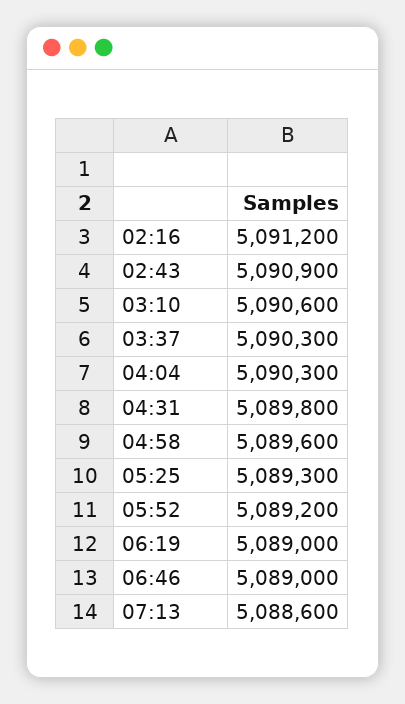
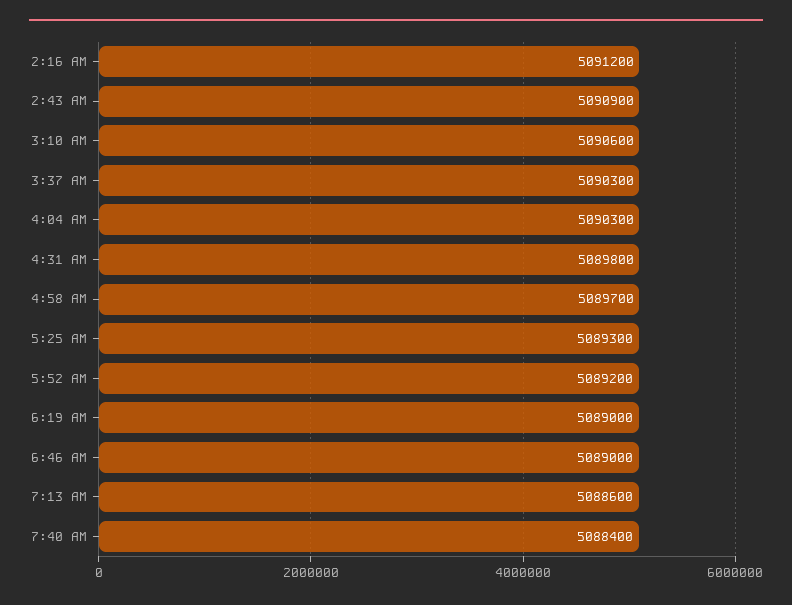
04:58: 5089600 -> 5089700
7:40 AM: none -> 5088400

